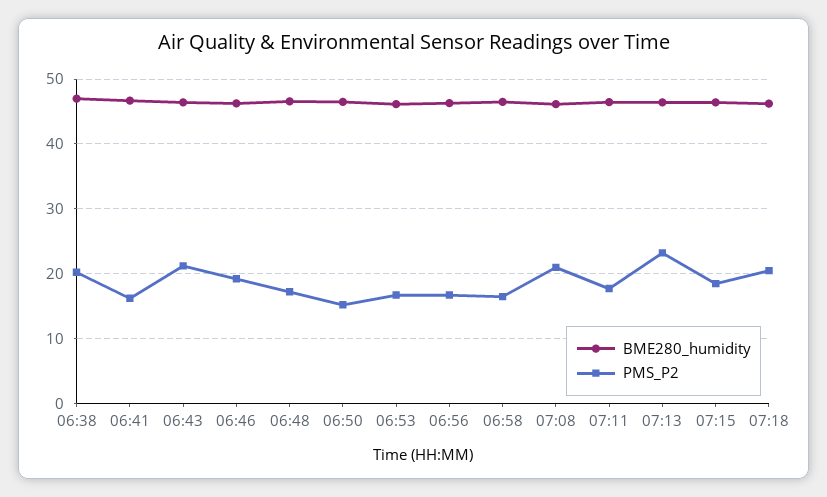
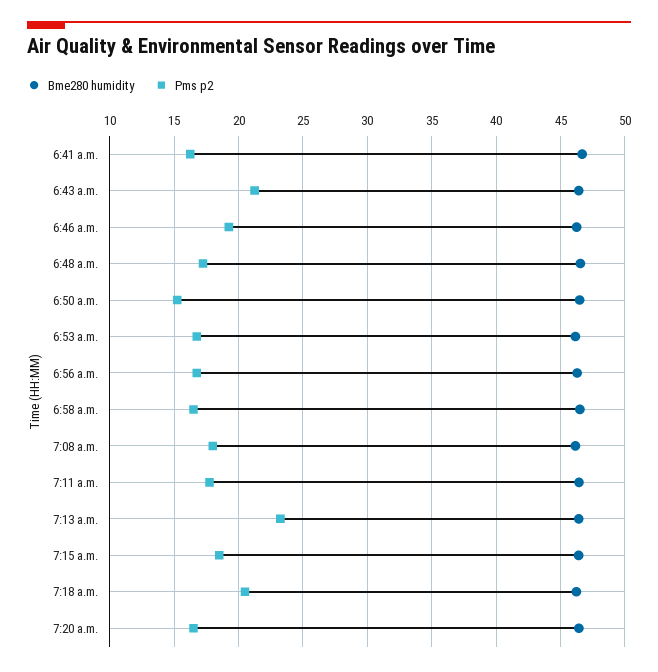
BME280_humidity, 06:38: 47 -> none
PMS_P2, 06:38: 20 -> none
PMS_P2, 07:08: 21 -> 18
BME280_humidity, 7:20 a.m.: none -> 46.5
PMS_P2, 7:20 a.m.: none -> 16.5

